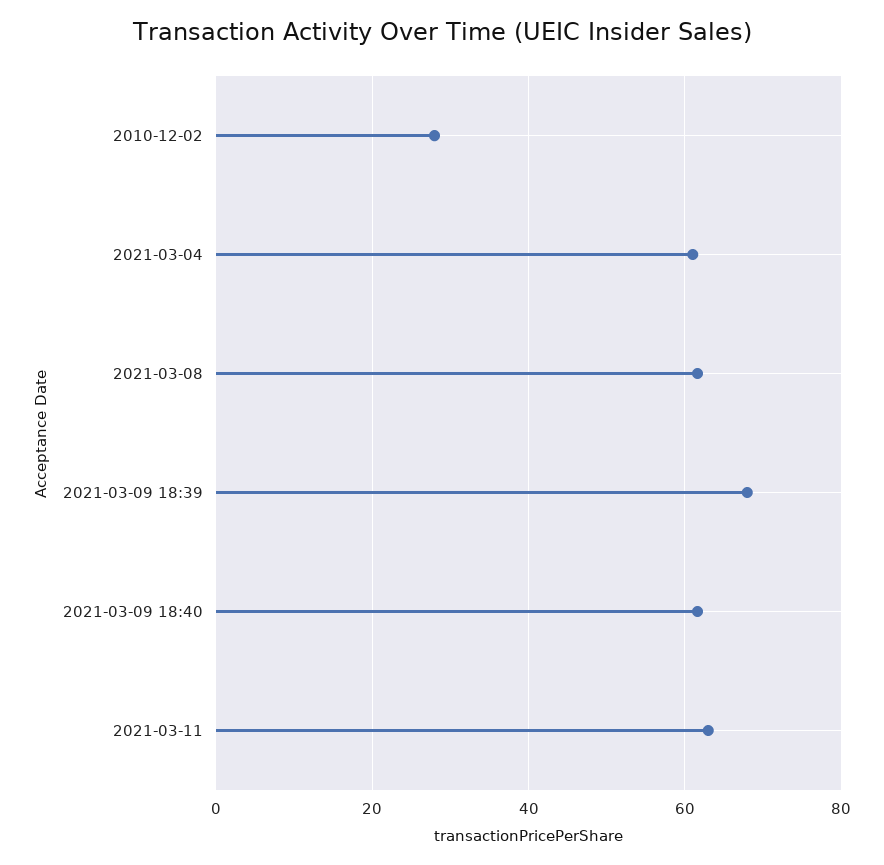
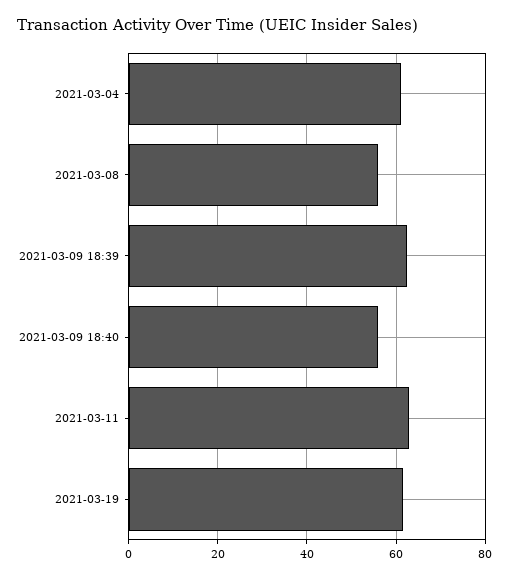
2010-12-02: 28 -> none
2021-03-08: 62 -> 56
2021-03-09 18:39: 68 -> 62
2021-03-09 18:40: 62 -> 56
2021-03-19: none -> 62

